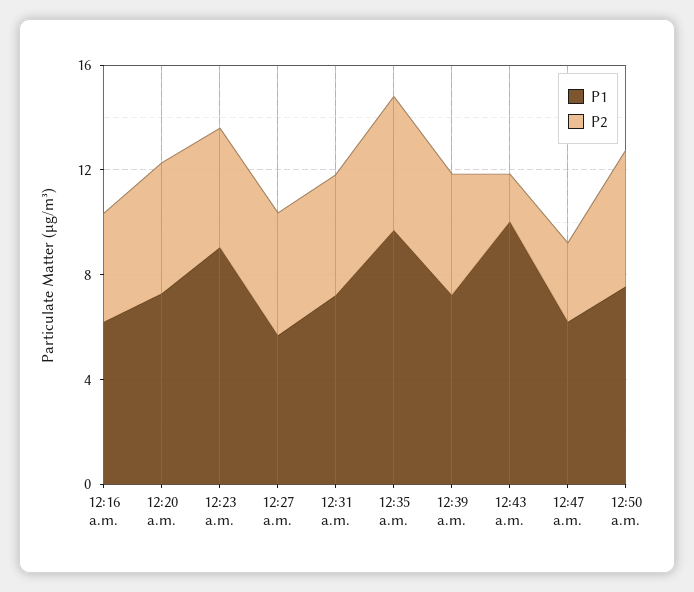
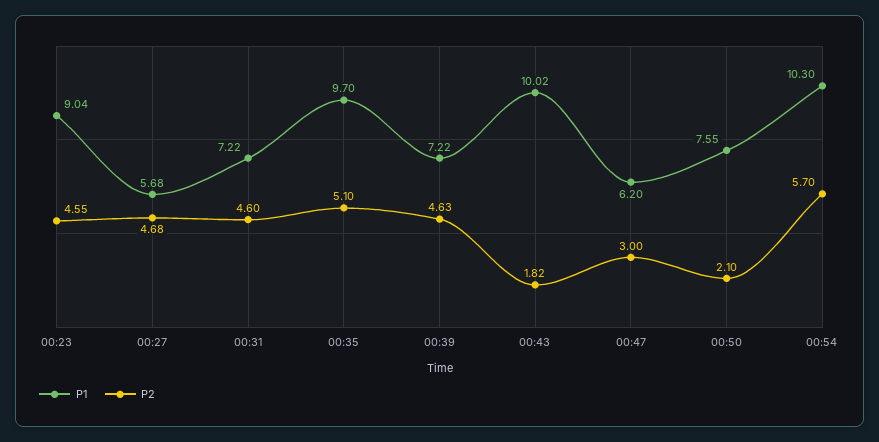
P1, 12:16 a.m.: 6 -> none
P2, 12:16 a.m.: 4 -> none
P1, 12:20 a.m.: 7 -> none
P2, 12:20 a.m.: 5 -> none
P2, 12:50 a.m.: 5 -> 2.1
P1, 00:54: none -> 10.3
P2, 00:54: none -> 5.7

